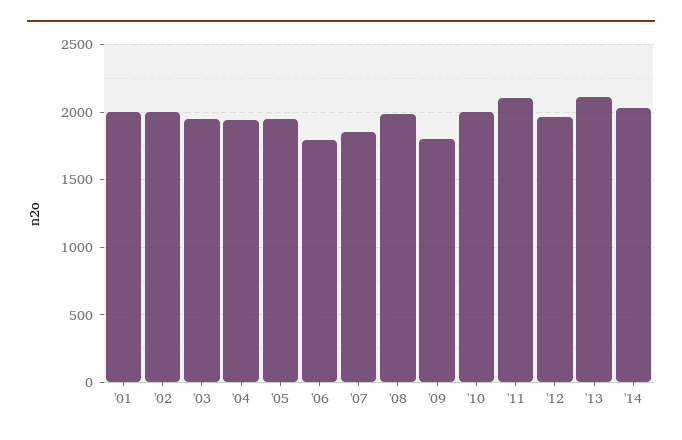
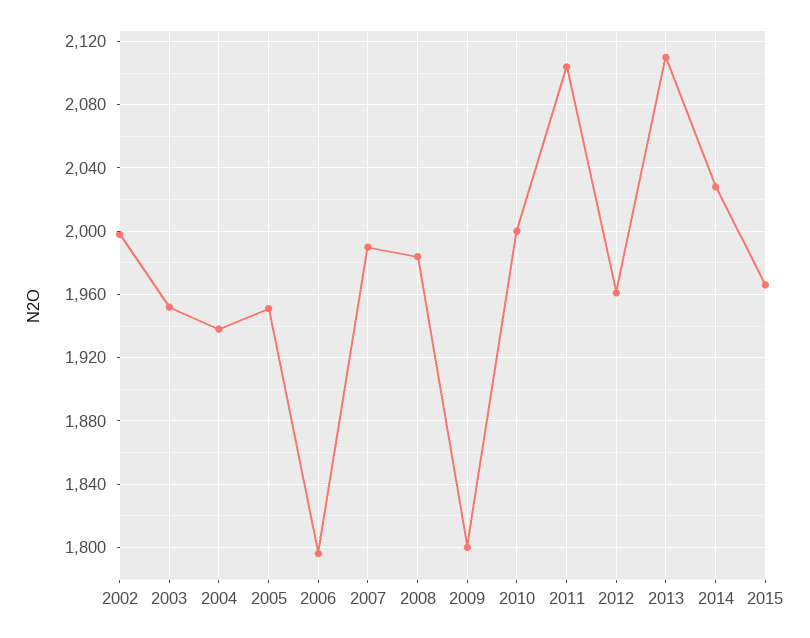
'01: 2000 -> none
'07: 1850 -> 1990
2015: none -> 1965

